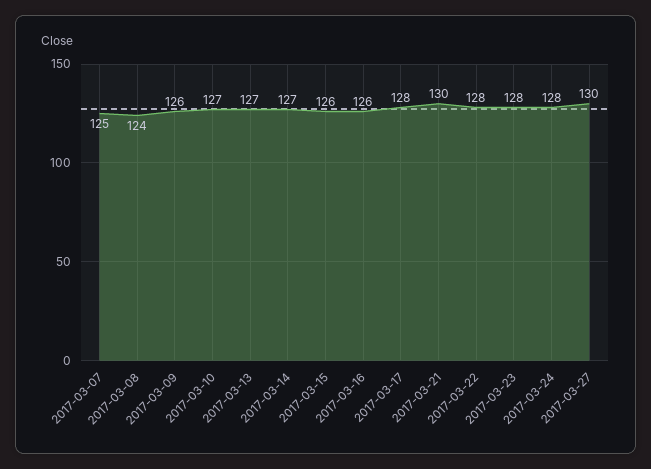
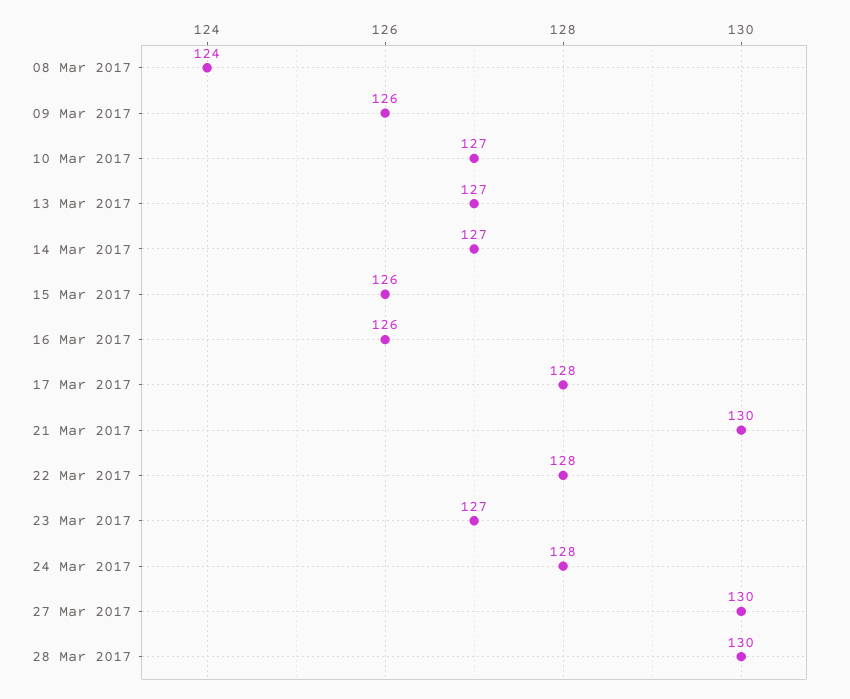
2017-03-07: 125 -> none
2017-03-23: 128 -> 127
28 Mar 2017: none -> 130

